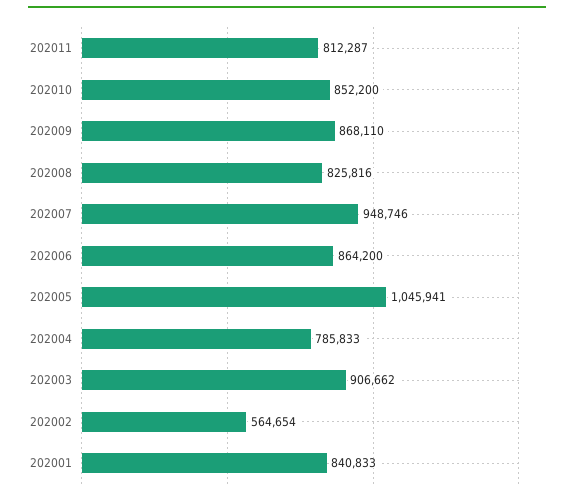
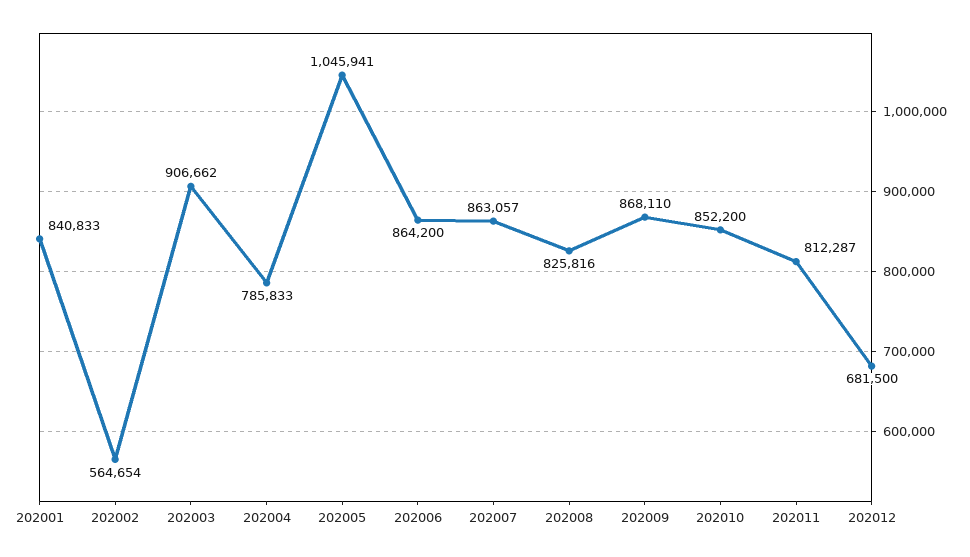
202007: 948746 -> 863057
202012: none -> 681500

